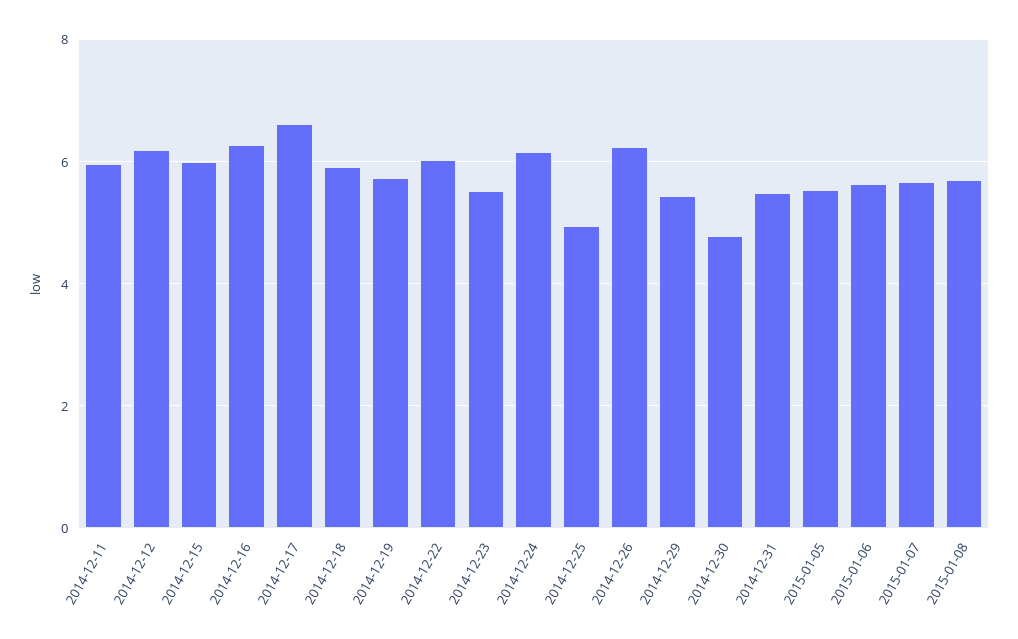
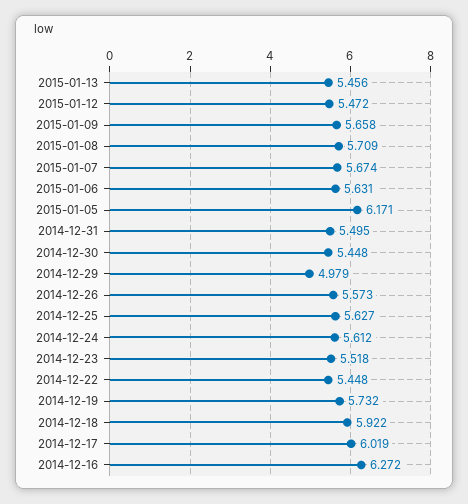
2014-12-11: 6 -> none
2014-12-12: 6.2 -> none
2014-12-15: 6 -> none
2014-12-17: 6.6 -> 6.019
2014-12-22: 6 -> 5.448
2014-12-24: 6.2 -> 5.612
2014-12-25: 5 -> 5.627
2014-12-26: 6.2 -> 5.573
2014-12-29: 5.4 -> 4.979
2014-12-30: 4.8 -> 5.448
2015-01-05: 5.6 -> 6.171
2015-01-13: none -> 5.456
2015-01-12: none -> 5.472
2015-01-09: none -> 5.658

